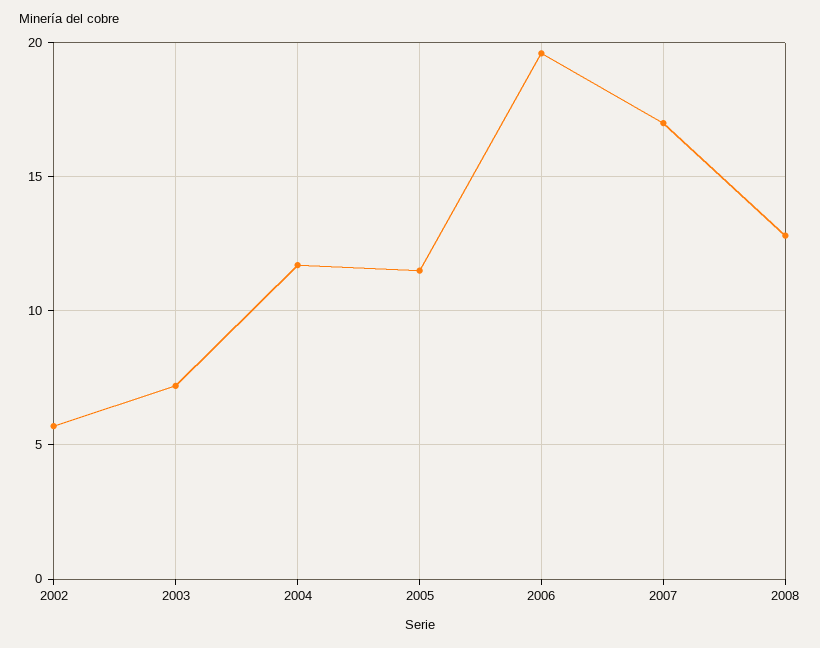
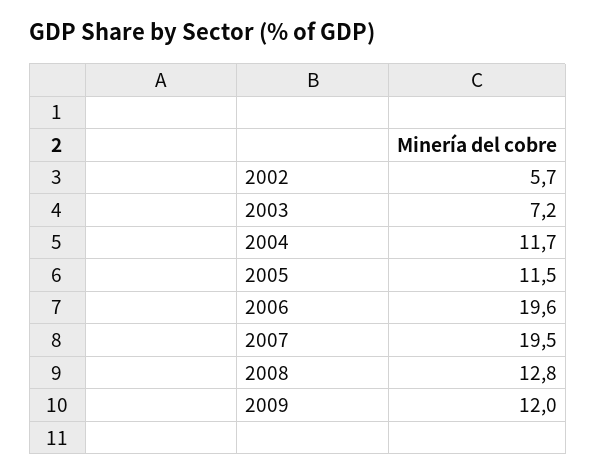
2007: 17 -> 19.5
2009: none -> 12

